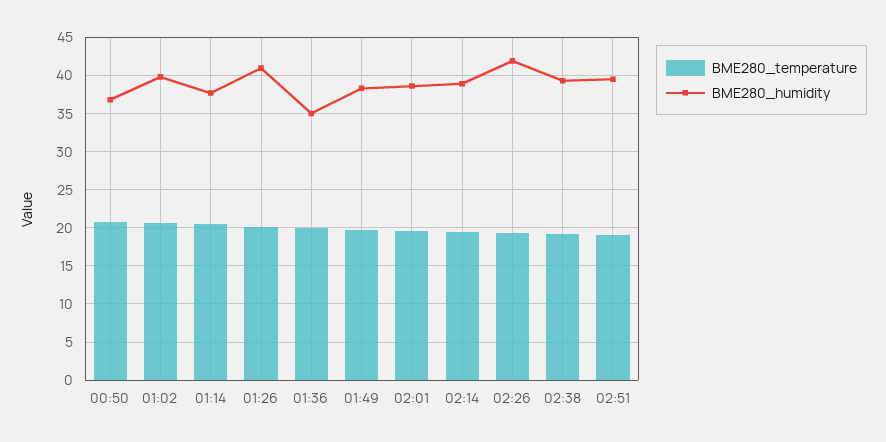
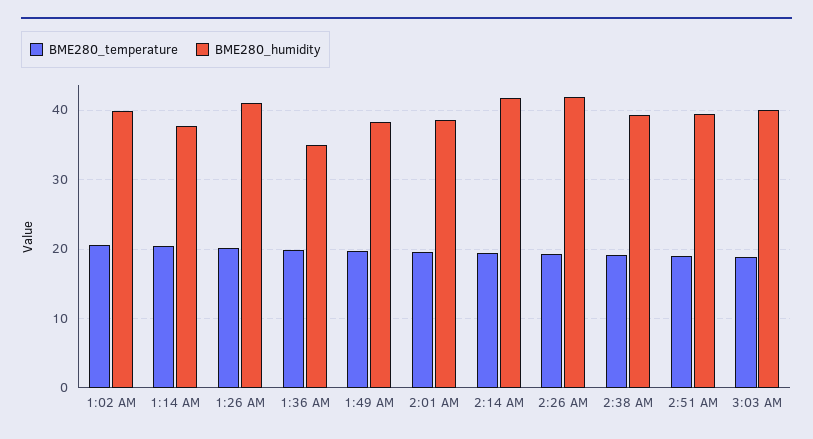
BME280_temperature, 00:50: 21 -> none
BME280_humidity, 00:50: 37 -> none
BME280_humidity, 02:14: 39 -> 42
BME280_temperature, 3:03 AM: none -> 19
BME280_humidity, 3:03 AM: none -> 40

